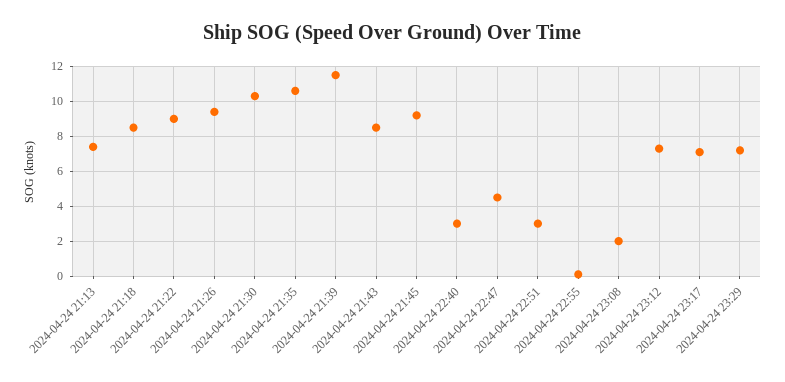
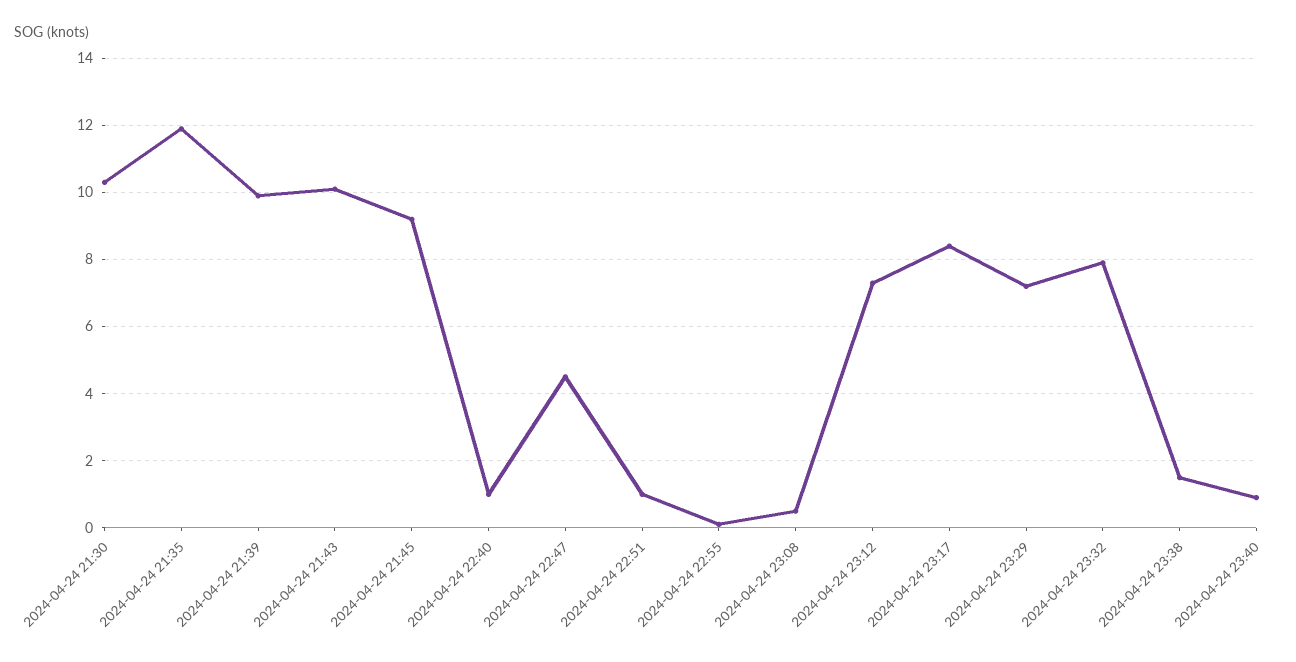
2024-04-24 21:13: 7.5 -> none
2024-04-24 21:18: 8.5 -> none
2024-04-24 21:22: 9 -> none
2024-04-24 21:26: 9.5 -> none
2024-04-24 21:35: 10.5 -> 12
2024-04-24 21:39: 11.5 -> 10
2024-04-24 21:43: 8.5 -> 10
2024-04-24 22:40: 3 -> 1
2024-04-24 22:51: 3 -> 1
2024-04-24 23:08: 2 -> 0.5
2024-04-24 23:17: 7 -> 8.5
2024-04-24 23:32: none -> 8
2024-04-24 23:38: none -> 1.5
2024-04-24 23:40: none -> 1

